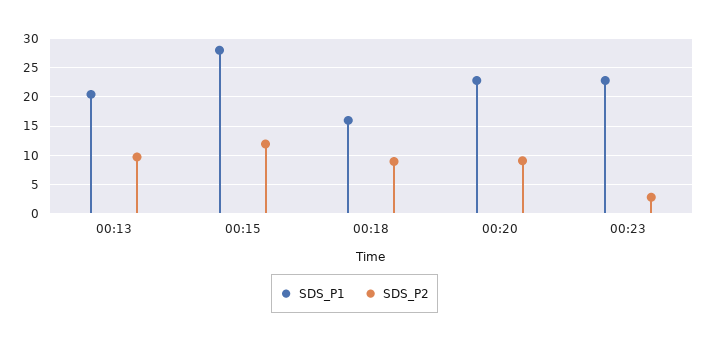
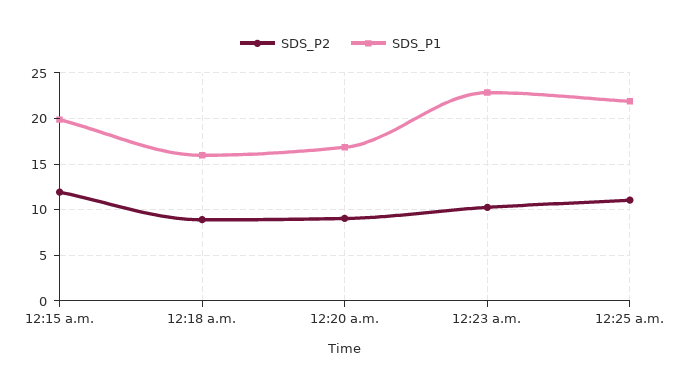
SDS_P1, 00:13: 20 -> none
SDS_P2, 00:13: 10 -> none
SDS_P1, 00:15: 27.5 -> 20
SDS_P1, 00:20: 22.5 -> 17
SDS_P2, 00:23: 2.5 -> 10
SDS_P2, 12:25 a.m.: none -> 11
SDS_P1, 12:25 a.m.: none -> 22

